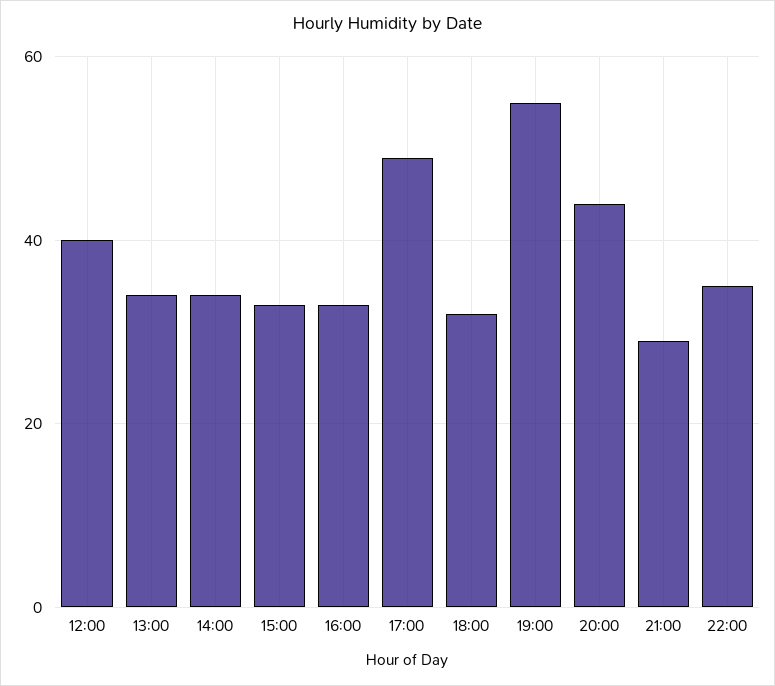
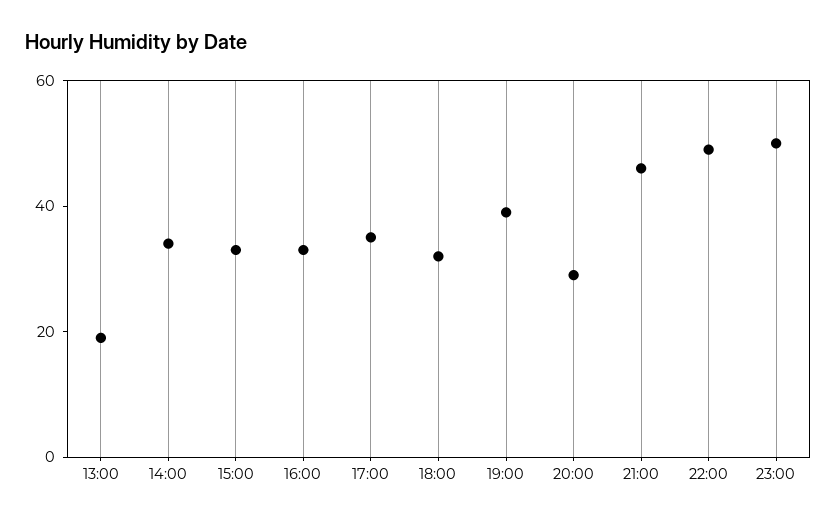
12:00: 40 -> none
13:00: 35 -> 20
17:00: 50 -> 35
19:00: 55 -> 40
20:00: 45 -> 30
21:00: 30 -> 45
22:00: 35 -> 50
23:00: none -> 50

